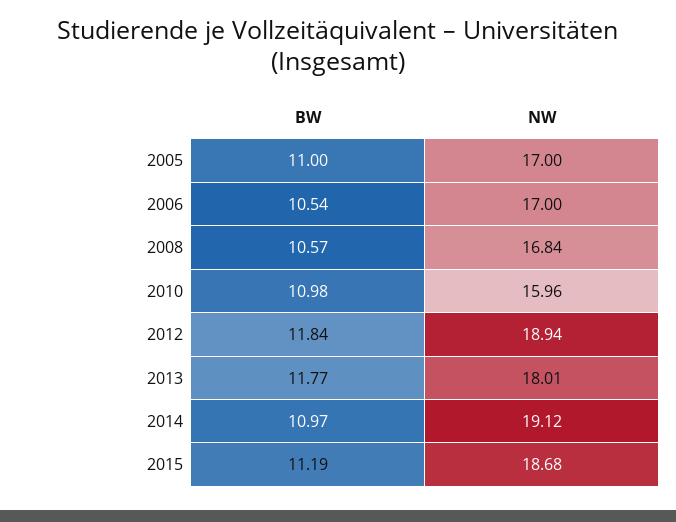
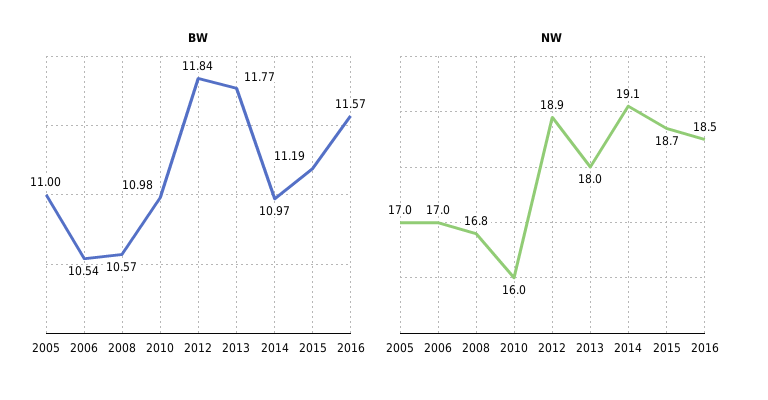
BW, 2016: none -> 11.57
NW, 2016: none -> 18.5

